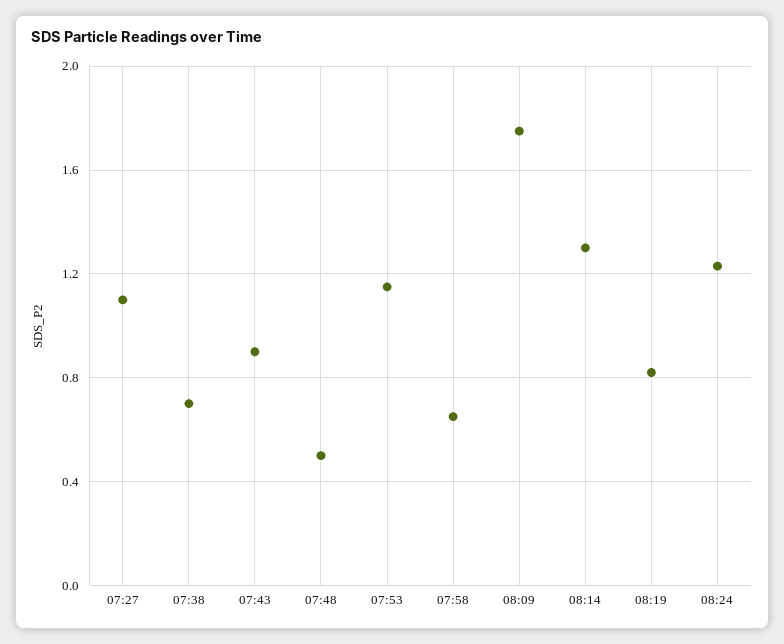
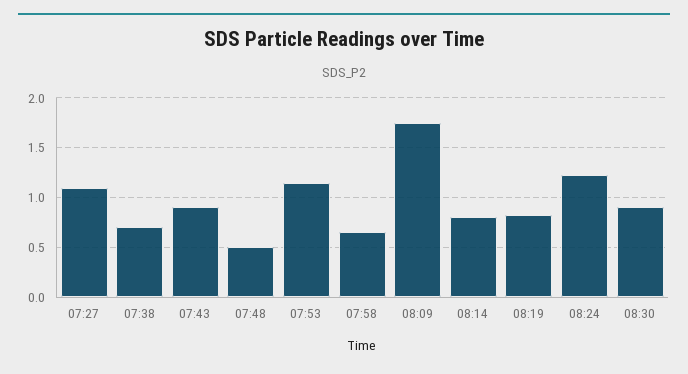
08:14: 1.3 -> 0.8
08:30: none -> 0.9

